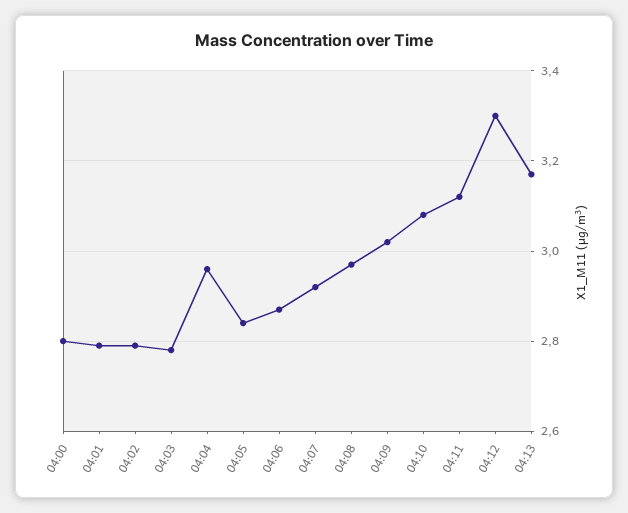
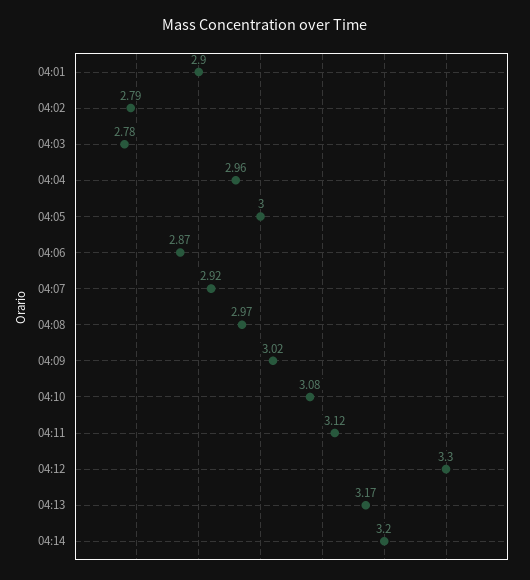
04:00: 2.8 -> none
04:01: 2.8 -> 2.9
04:05: 2.85 -> 3
04:14: none -> 3.2

